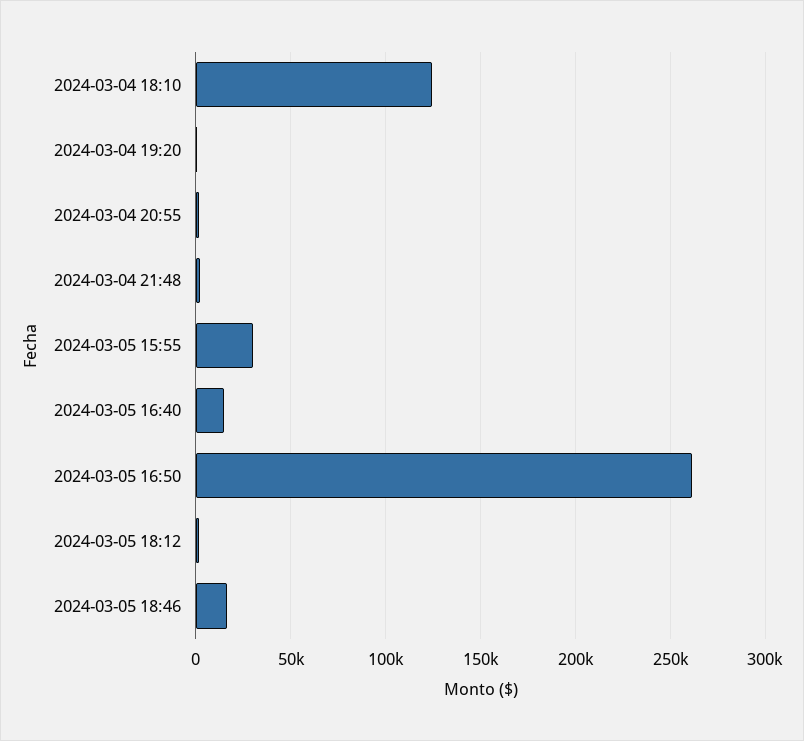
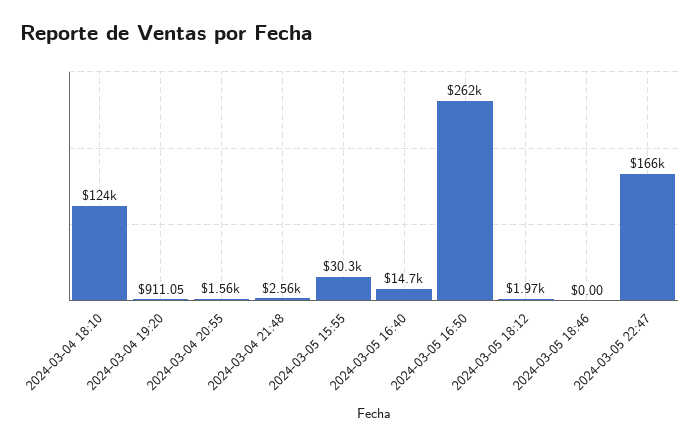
2024-03-05 18:46: 15000 -> 0
2024-03-05 22:47: none -> 166000

